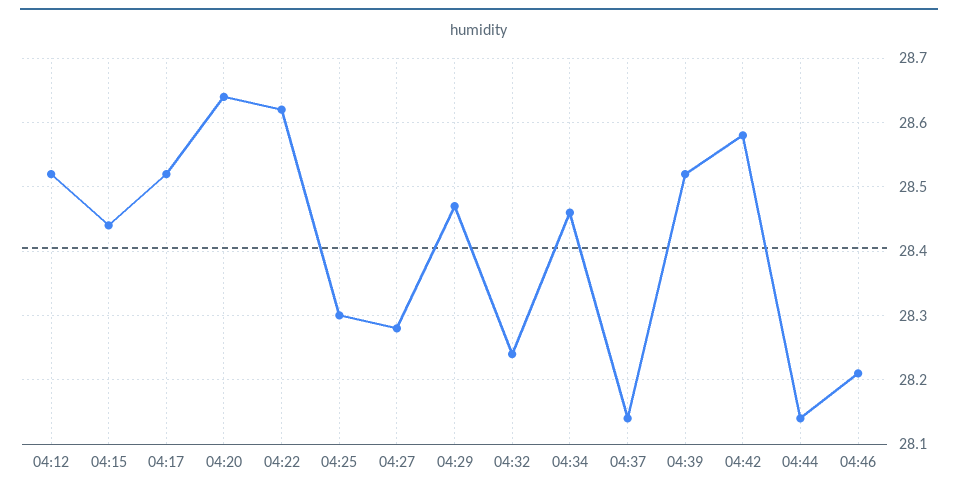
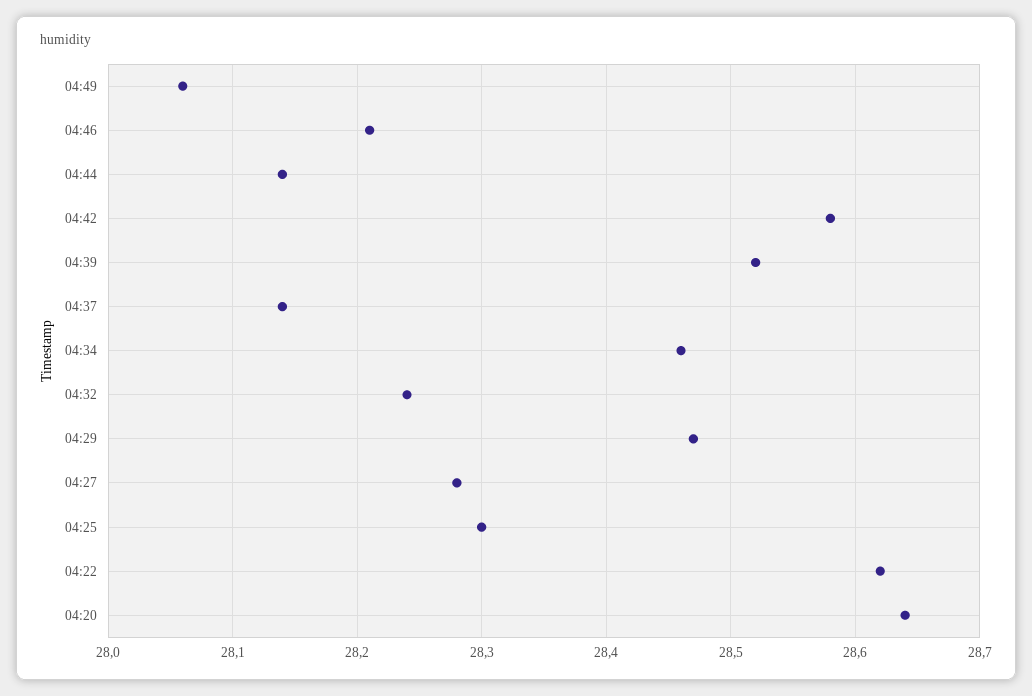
04:12: 28.52 -> none
04:15: 28.44 -> none
04:17: 28.52 -> none
04:49: none -> 28.06

